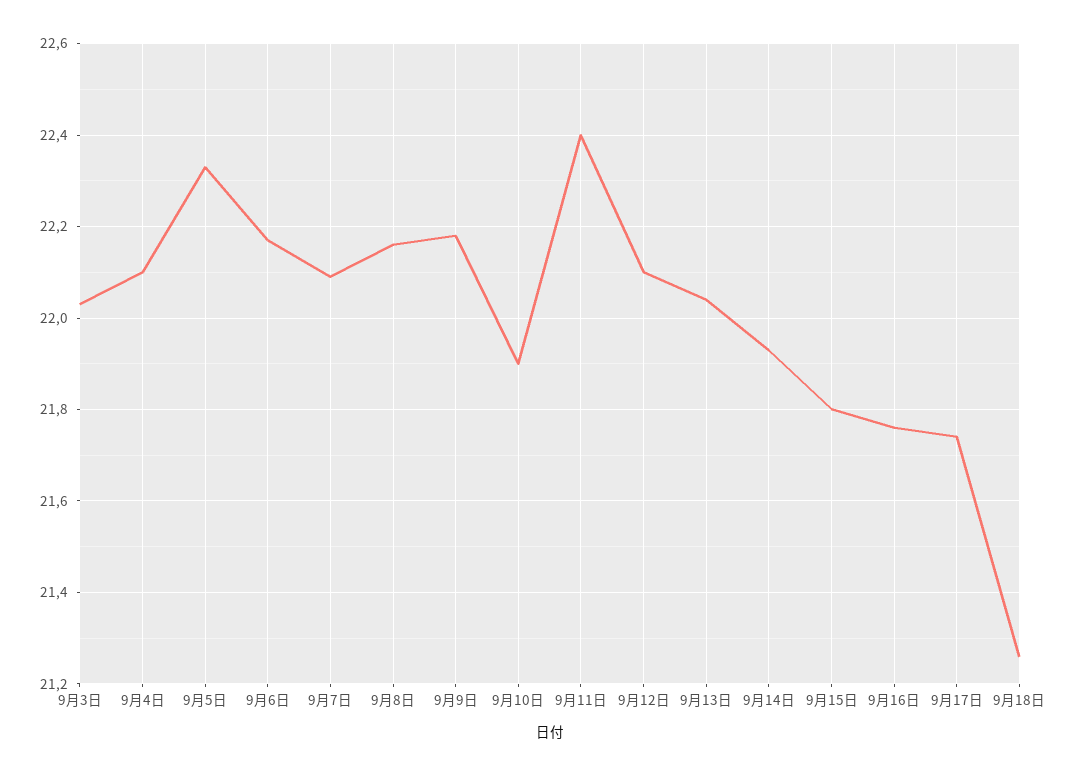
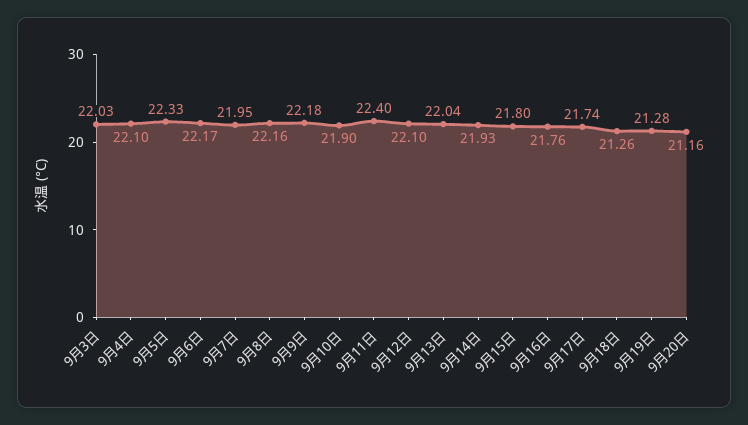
9月7日: 22.1 -> 21.95
9月19日: none -> 21.28
9月20日: none -> 21.16

